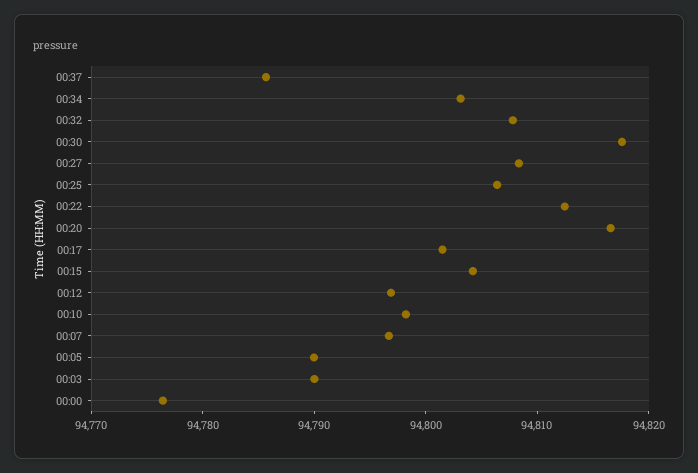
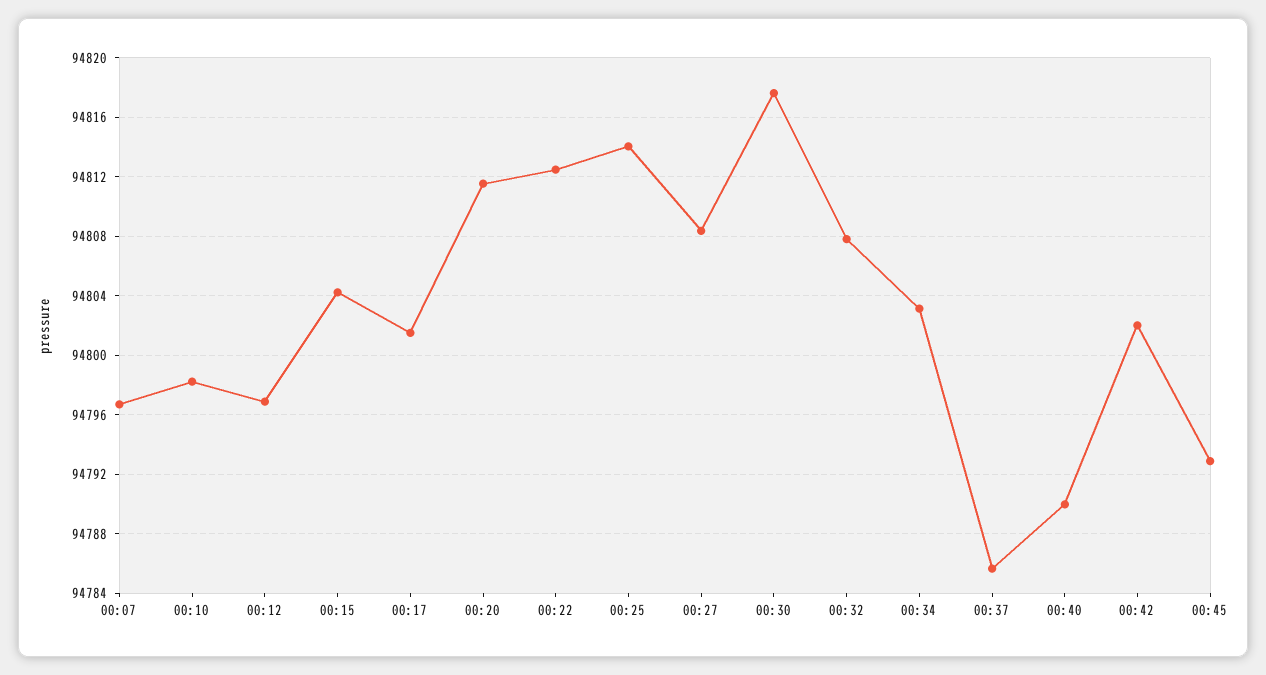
00:25: 94806 -> 94814
00:20: 94816 -> 94811.5
00:05: 94790 -> none
00:03: 94790 -> none
00:00: 94776 -> none
00:40: none -> 94790
00:42: none -> 94802
00:45: none -> 94793

